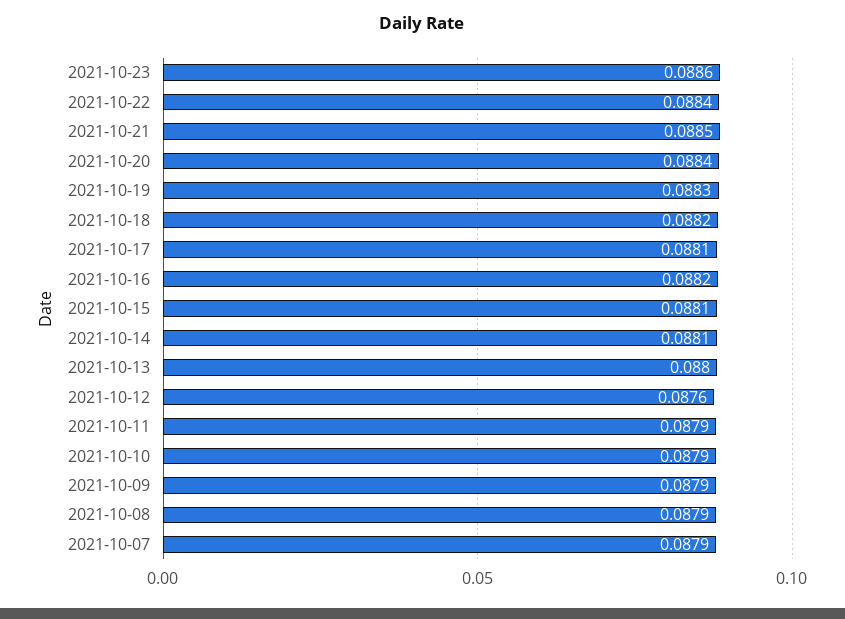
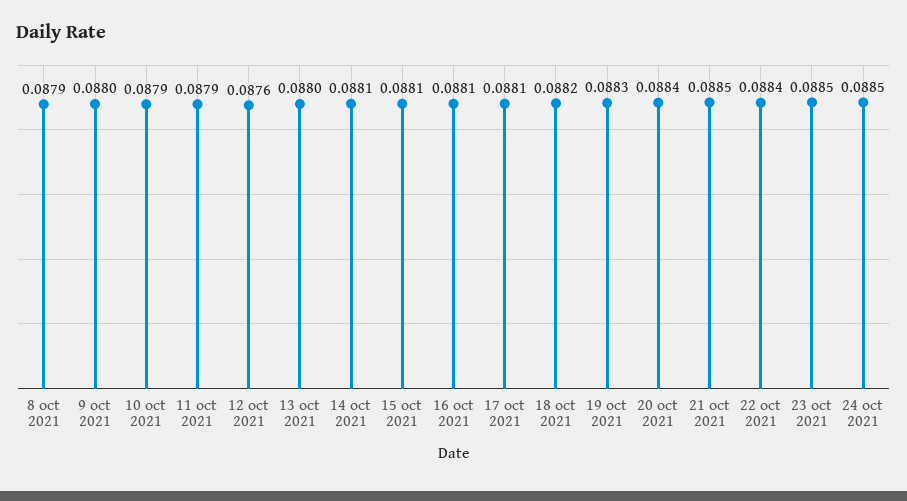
2021-10-23: 0.0886 -> 0.0885
2021-10-16: 0.0882 -> 0.0881
2021-10-09: 0.0879 -> 0.088
2021-10-07: 0.0879 -> none
24 oct 2021: none -> 0.0885

